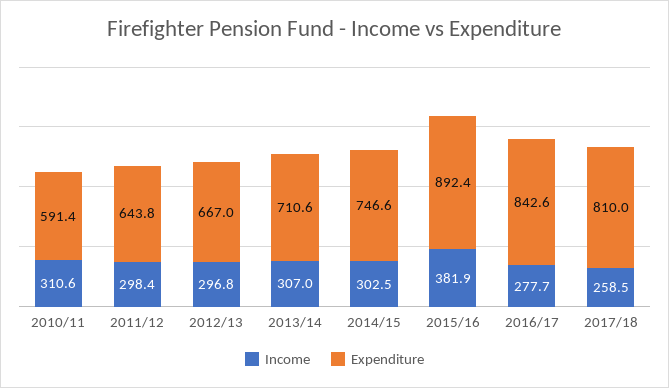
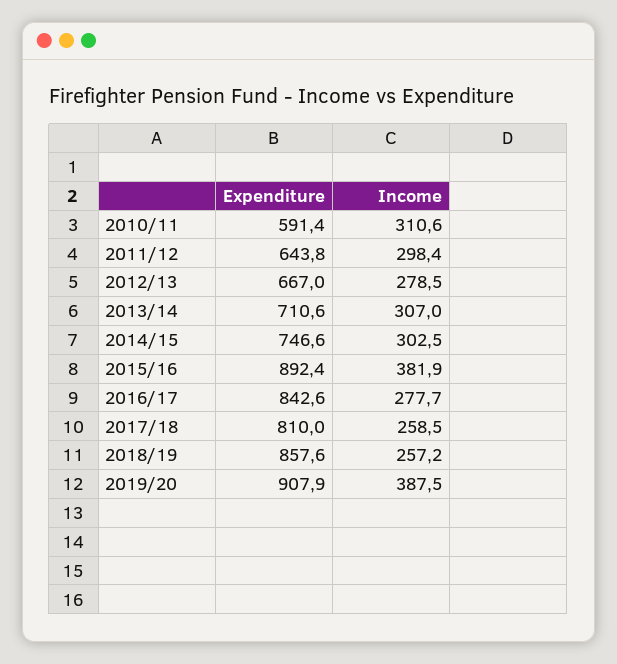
Income, 2012/13: 296.8 -> 278.5
Expenditure, 2018/19: none -> 857.6
Income, 2018/19: none -> 257.2
Expenditure, 2019/20: none -> 907.9
Income, 2019/20: none -> 387.5

